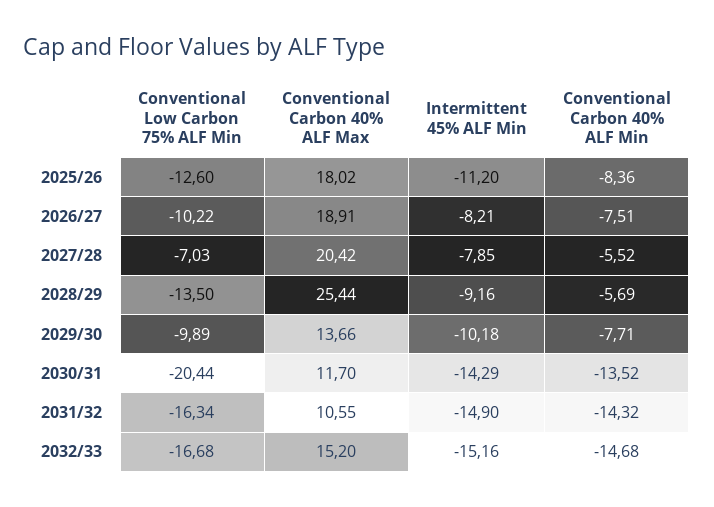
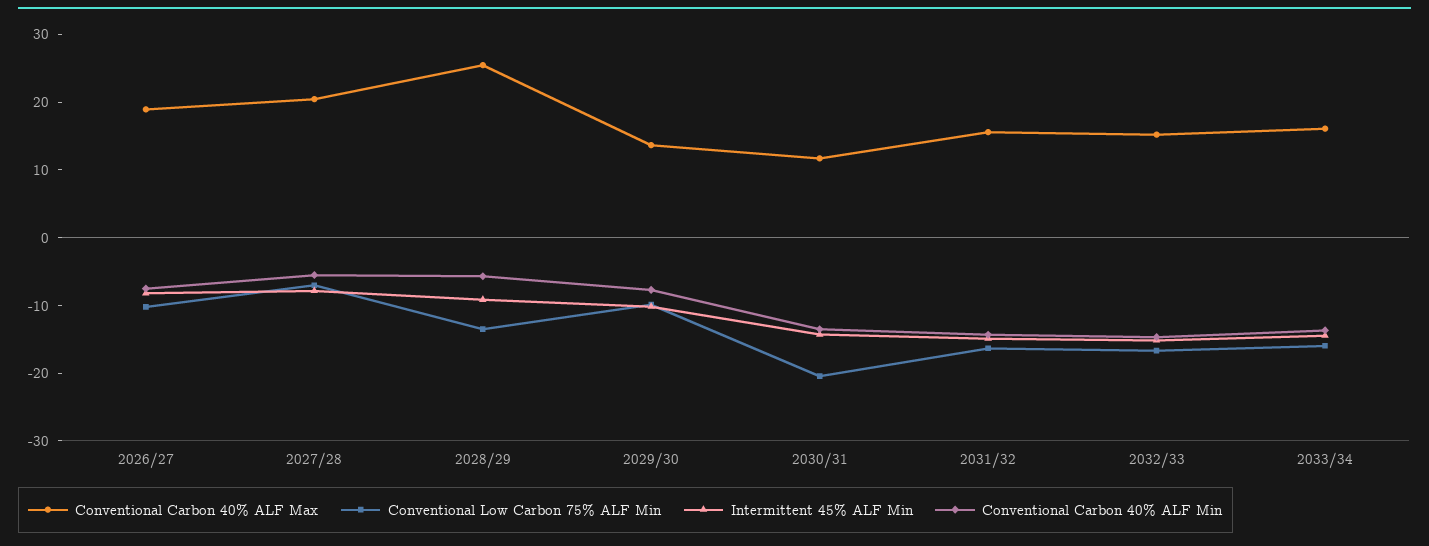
Conventional Low Carbon 75% ALF Min, 2025/26: -12.6 -> none
Conventional Carbon 40% ALF Max, 2025/26: 18.02 -> none
Intermittent 45% ALF Min, 2025/26: -11.2 -> none
Conventional Carbon 40% ALF Min, 2025/26: -8.36 -> none
Conventional Carbon 40% ALF Max, 2031/32: 10.55 -> 16
Conventional Carbon 40% ALF Max, 2033/34: none -> 16
Conventional Low Carbon 75% ALF Min, 2033/34: none -> -16
Intermittent 45% ALF Min, 2033/34: none -> -14
Conventional Carbon 40% ALF Min, 2033/34: none -> -14

